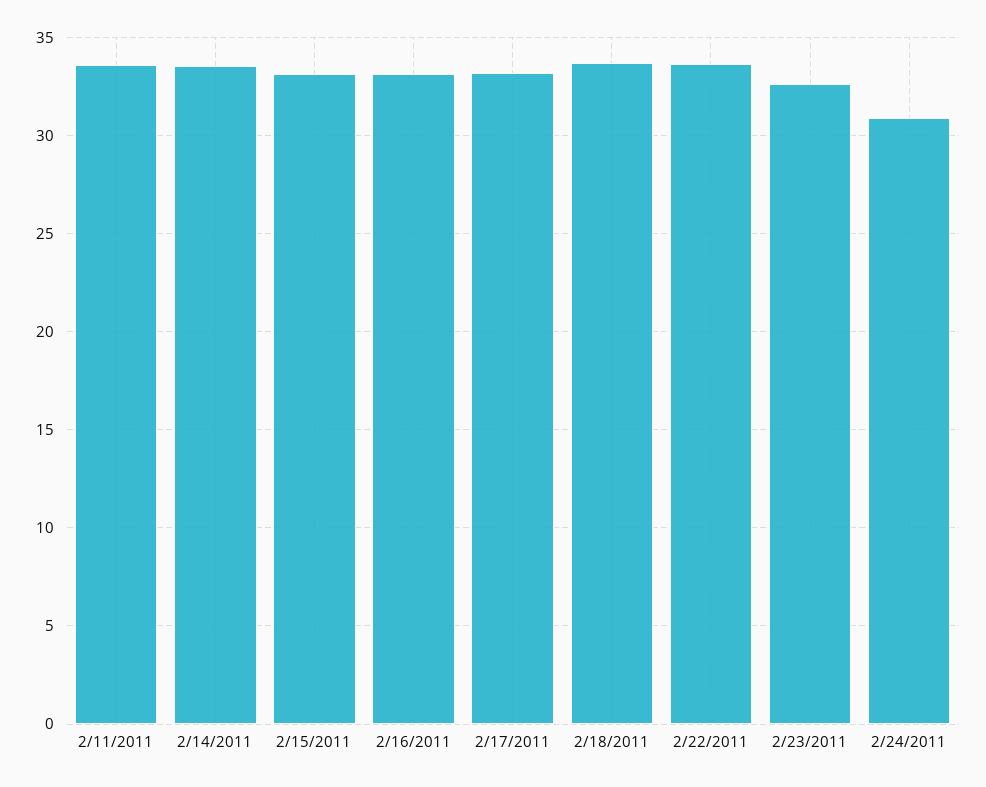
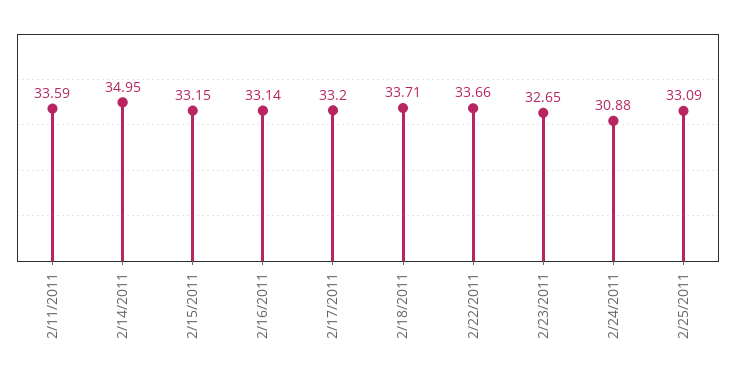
2/14/2011: 33.5 -> 34.95
2/25/2011: none -> 33.09

